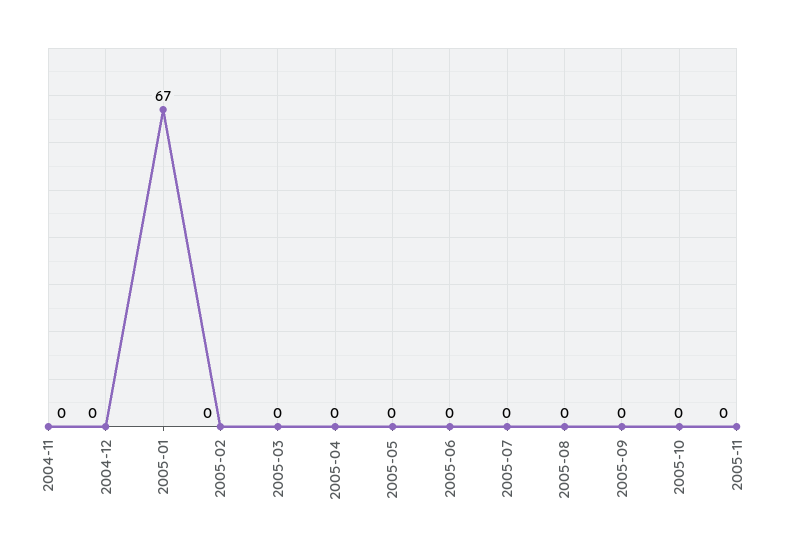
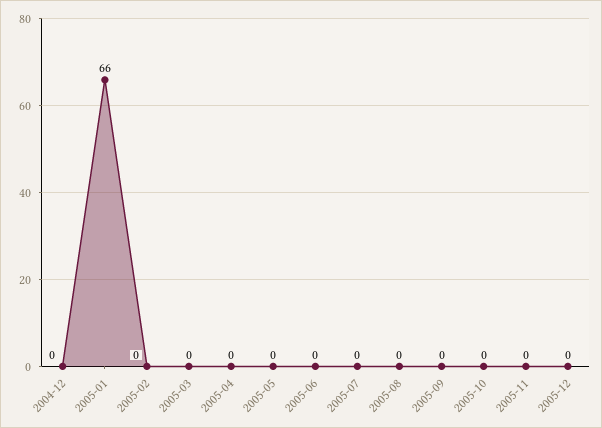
2004-11: 0 -> none
2005-01: 67 -> 66
2005-12: none -> 0

